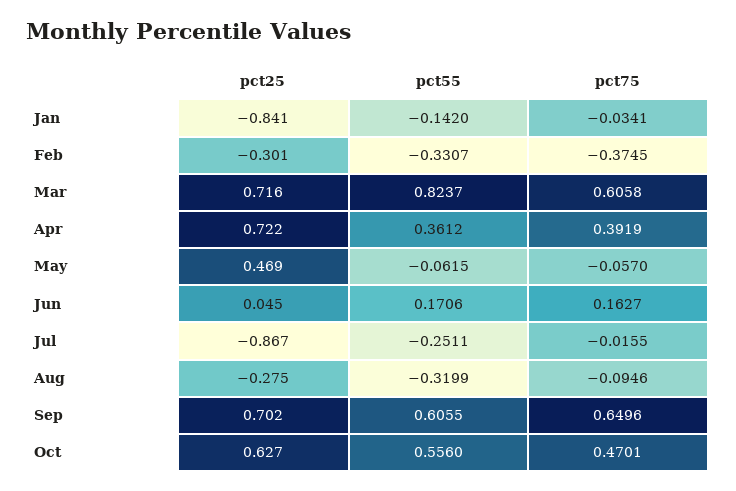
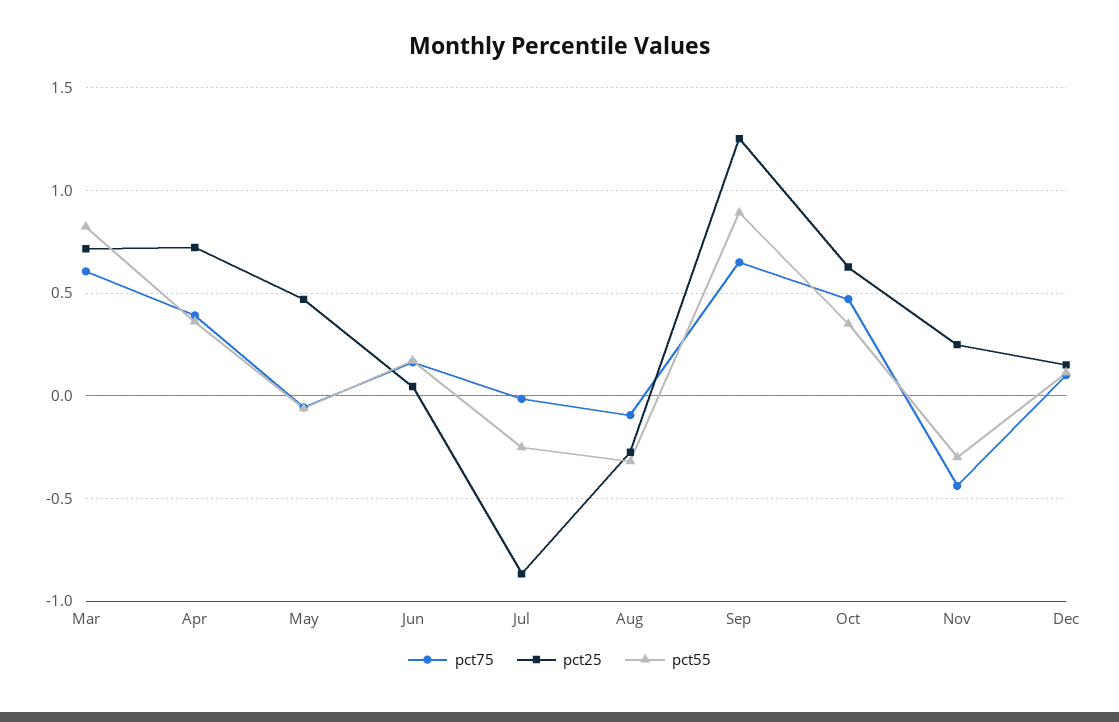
pct25, Jan: -0.841 -> none
pct55, Jan: -0.142 -> none
pct75, Jan: -0.0341 -> none
pct25, Feb: -0.301 -> none
pct55, Feb: -0.3307 -> none
pct75, Feb: -0.3745 -> none
pct25, Sep: 0.702 -> 1.25
pct55, Sep: 0.6055 -> 0.9
pct55, Oct: 0.556 -> 0.35
pct75, Nov: none -> -0.45
pct25, Nov: none -> 0.25
pct55, Nov: none -> -0.3
pct75, Dec: none -> 0.1
pct25, Dec: none -> 0.15
pct55, Dec: none -> 0.1

